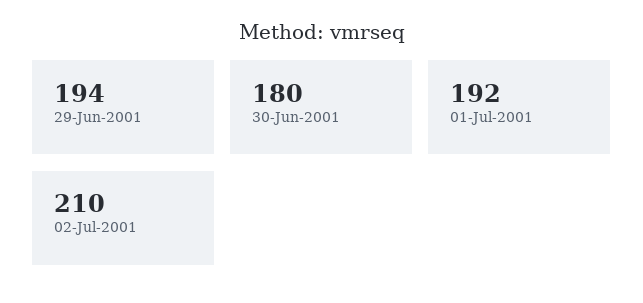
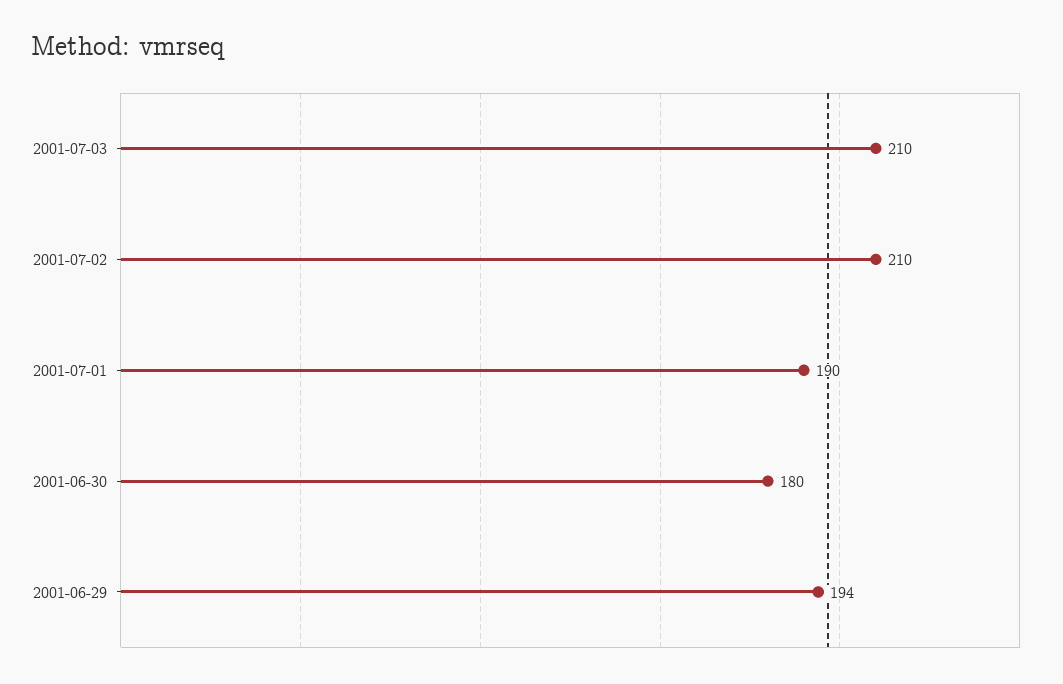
01-Jul-2001: 192 -> 190
2001-07-03: none -> 210

